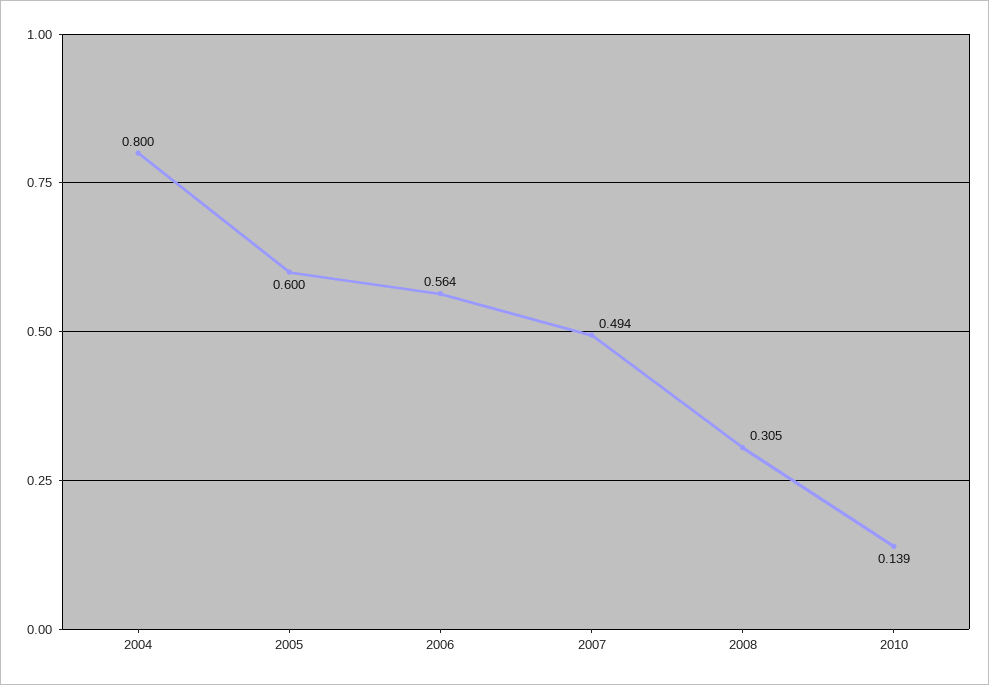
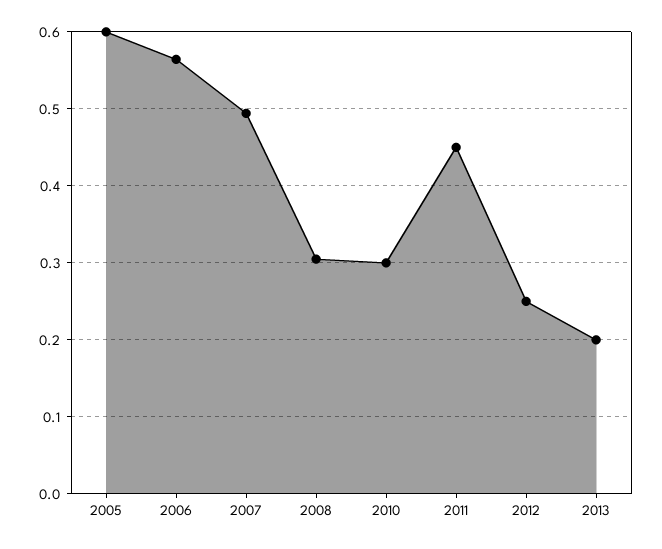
2004: 0.8 -> none
2010: 0.139 -> 0.3
2011: none -> 0.45
2012: none -> 0.25
2013: none -> 0.2

